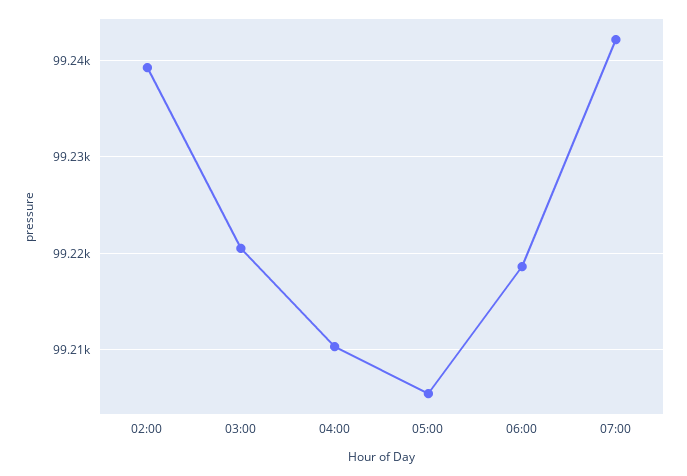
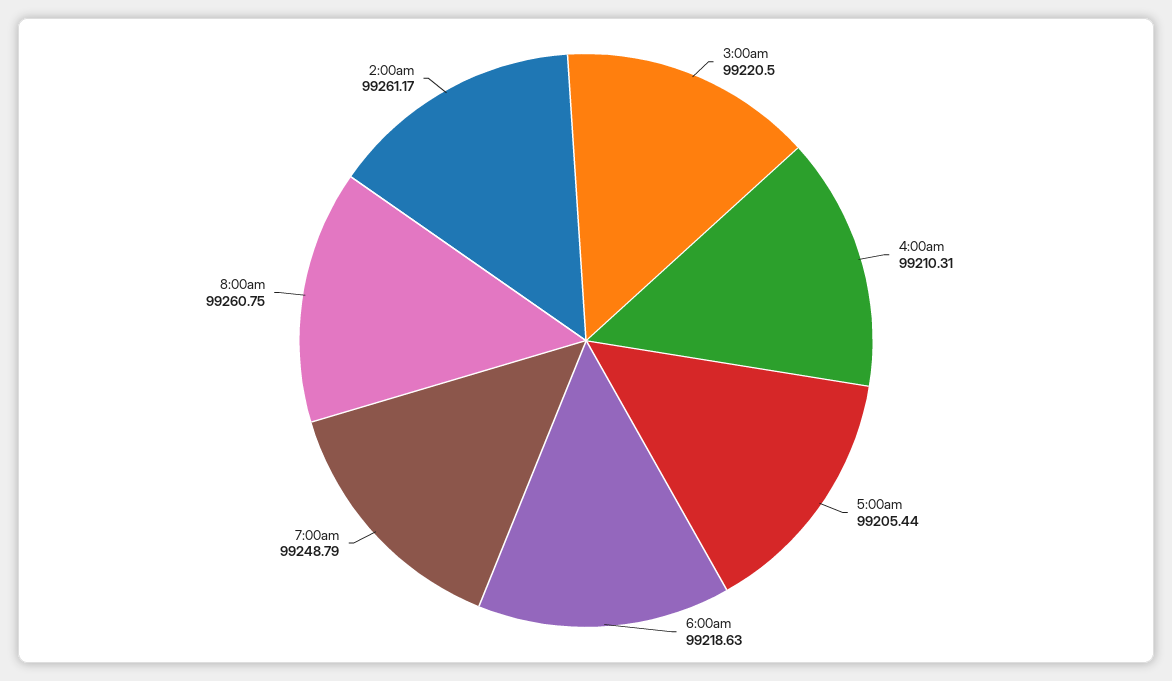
02:00: 99239 -> 99261.17
07:00: 99242 -> 99248.79
8:00am: none -> 99260.75

